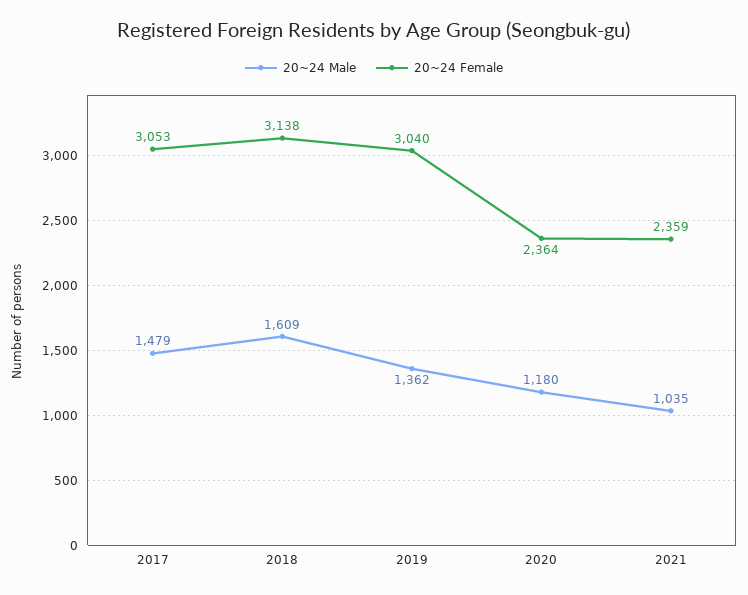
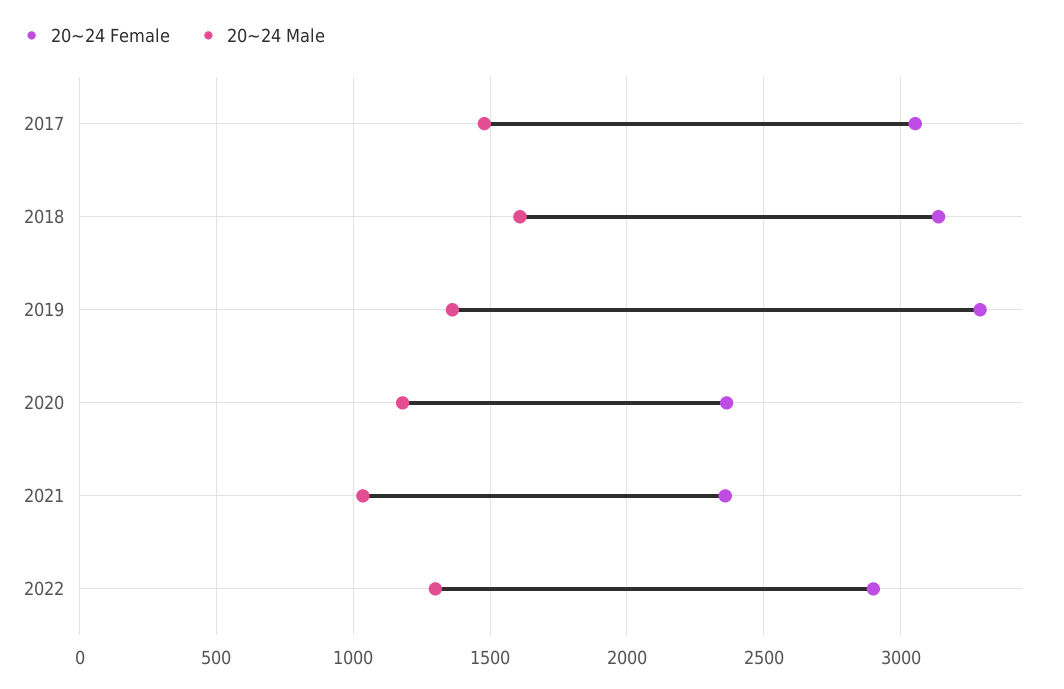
20~24 Female, 2019: 3040 -> 3300
20~24 Female, 2022: none -> 2900
20~24 Male, 2022: none -> 1300

